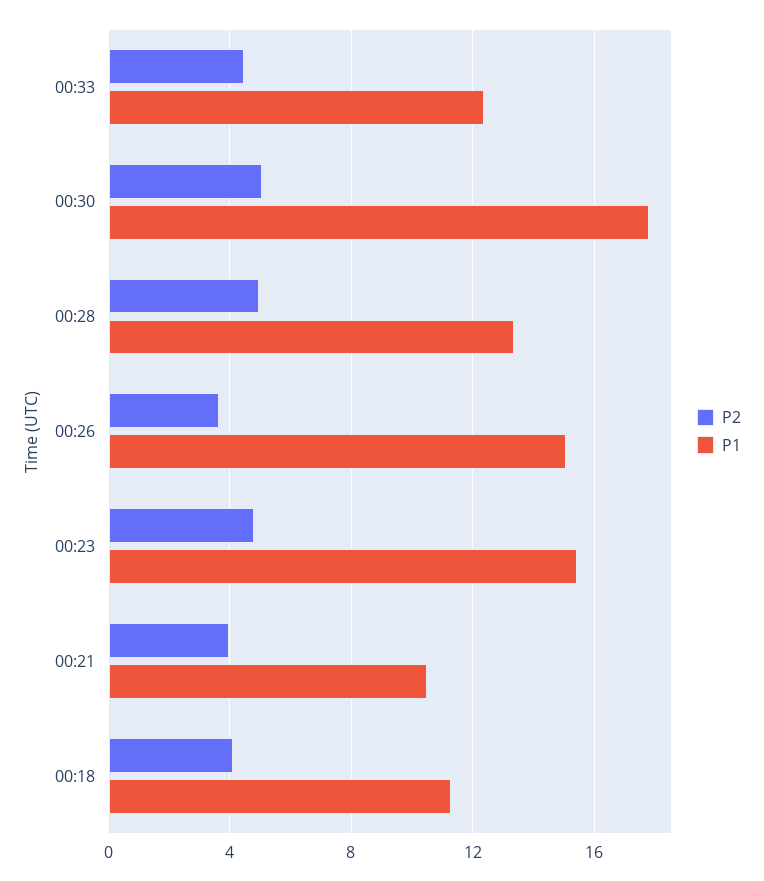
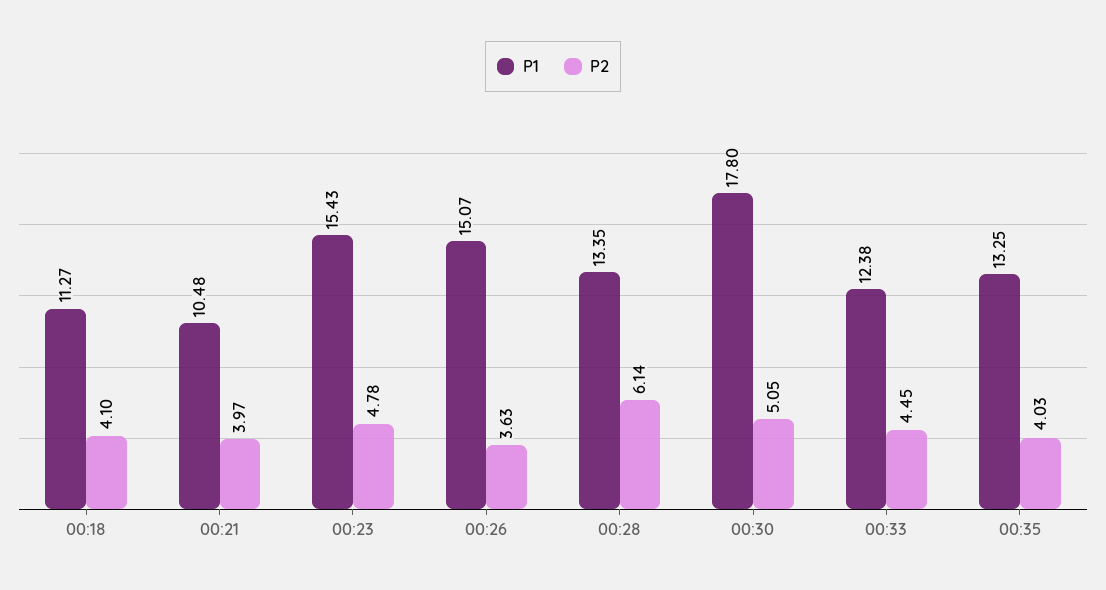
P2, 00:28: 5 -> 6.14
P1, 00:35: none -> 13.25
P2, 00:35: none -> 4.03

